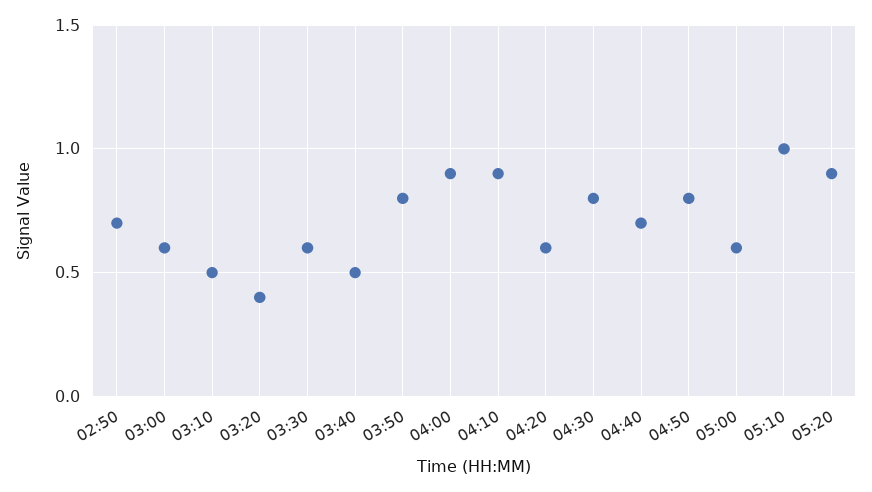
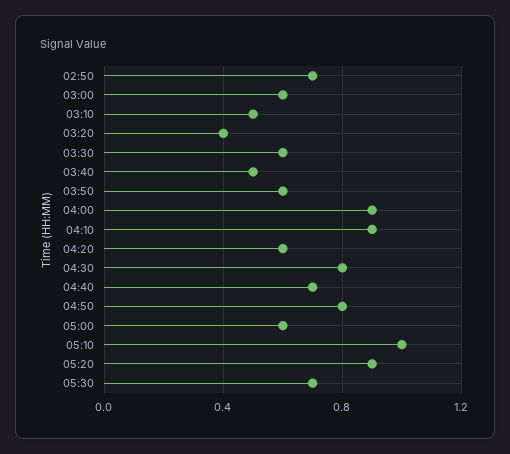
03:50: 0.8 -> 0.6
05:30: none -> 0.7

